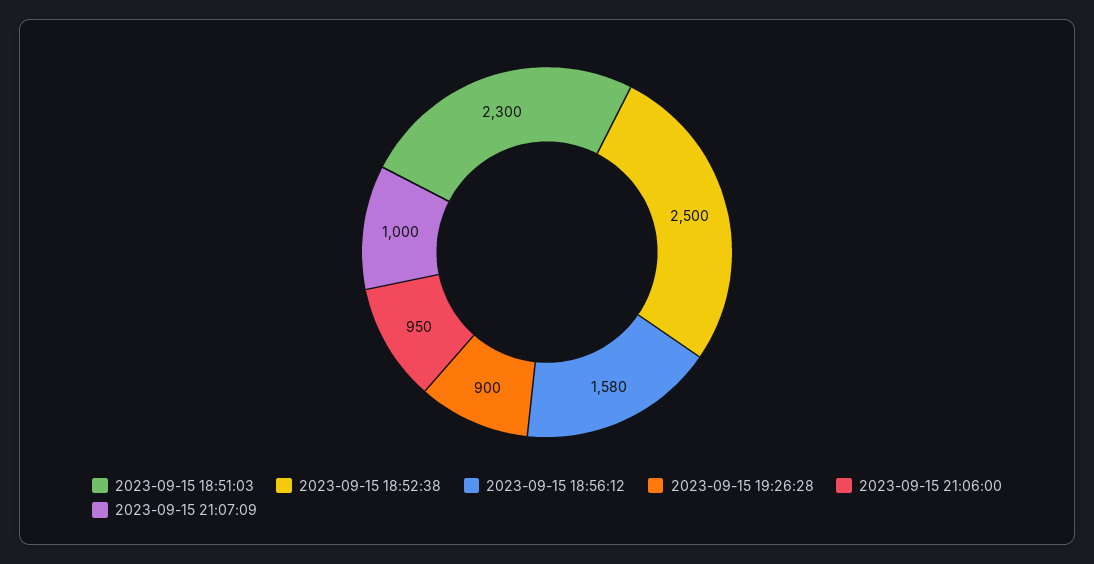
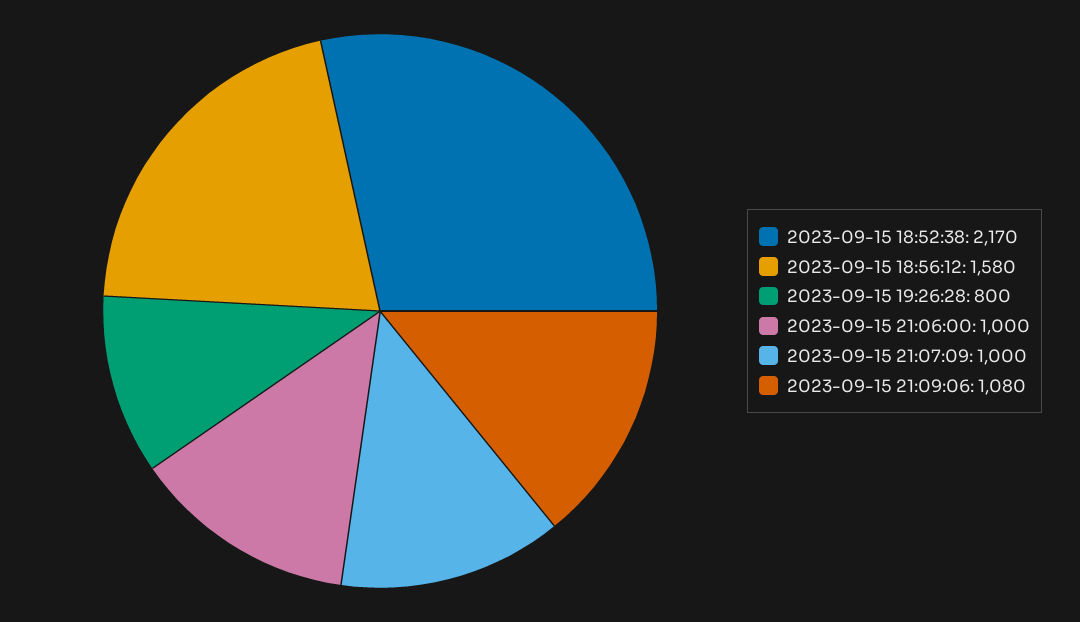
2023-09-15 18:51:03: 2300 -> none
2023-09-15 18:52:38: 2500 -> 2170
2023-09-15 19:26:28: 900 -> 800
2023-09-15 21:06:00: 950 -> 1000
2023-09-15 21:09:06: none -> 1080

